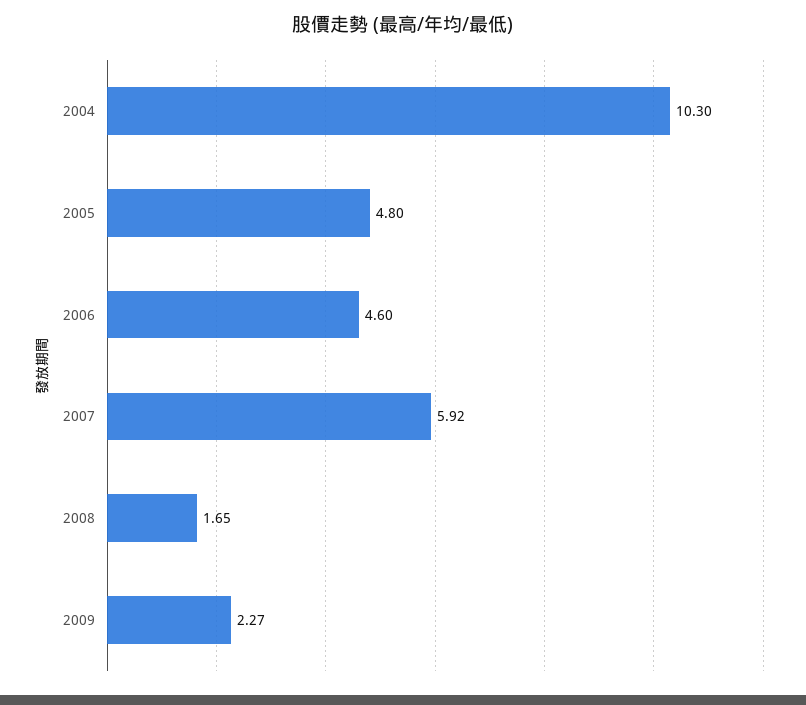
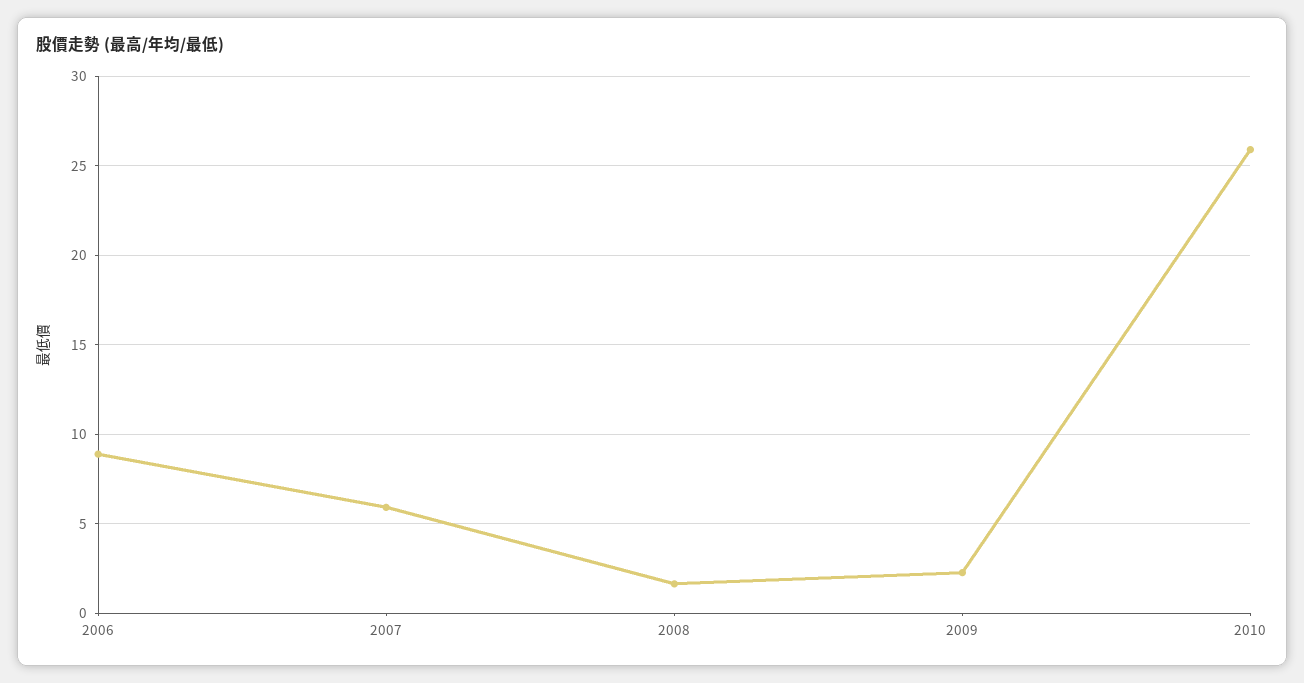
2004: 10.3 -> none
2005: 4.8 -> none
2006: 4.6 -> 9
2010: none -> 26

